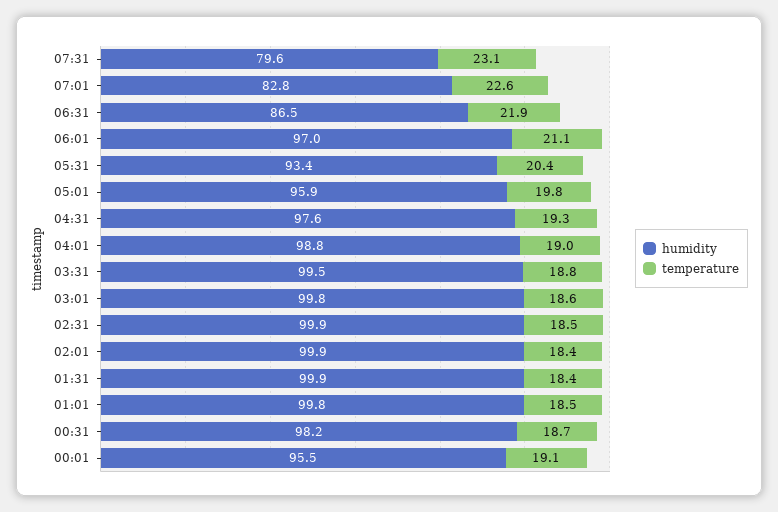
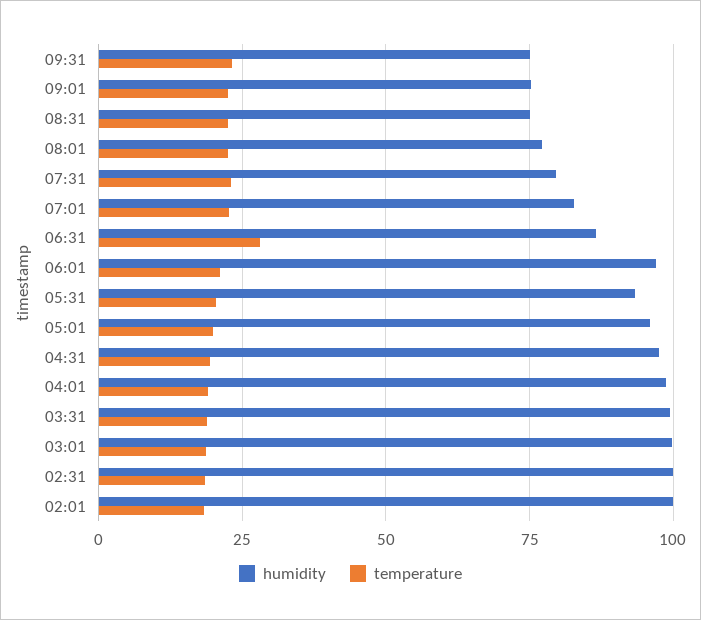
temperature, 06:31: 21.9 -> 27.5
humidity, 01:31: 99.9 -> none
temperature, 01:31: 18.4 -> none
humidity, 01:01: 99.8 -> none
temperature, 01:01: 18.5 -> none
humidity, 00:31: 98.2 -> none
temperature, 00:31: 18.7 -> none
humidity, 00:01: 95.5 -> none
temperature, 00:01: 19.1 -> none
humidity, 09:31: none -> 75
temperature, 09:31: none -> 22.5
humidity, 09:01: none -> 75
temperature, 09:01: none -> 22.5
humidity, 08:31: none -> 75
temperature, 08:31: none -> 22.5
humidity, 08:01: none -> 77.5
temperature, 08:01: none -> 22.5

